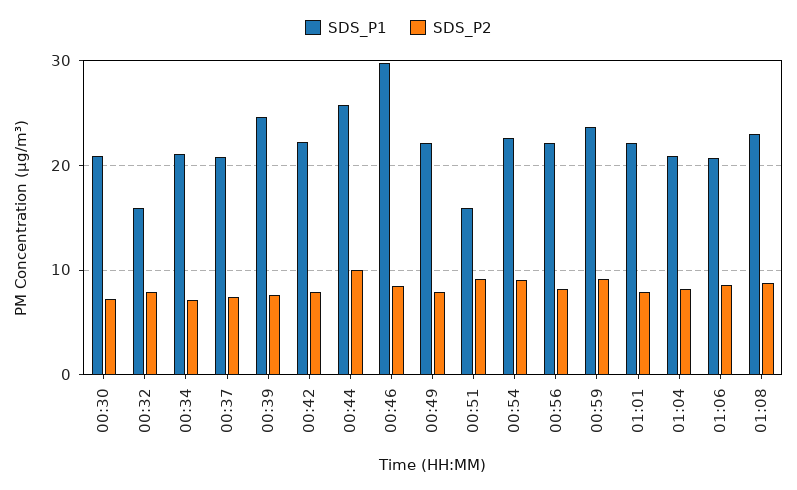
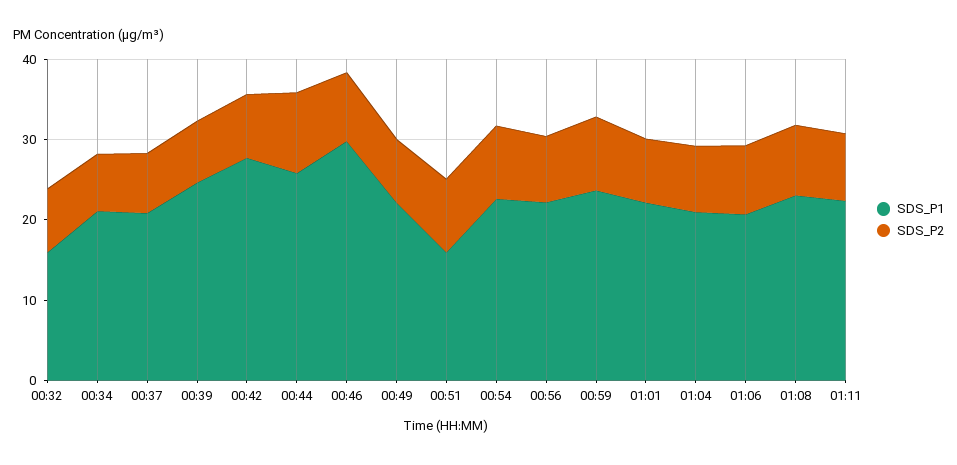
SDS_P1, 00:30: 21 -> none
SDS_P2, 00:30: 7 -> none
SDS_P1, 00:42: 22 -> 28
SDS_P1, 01:11: none -> 22
SDS_P2, 01:11: none -> 8

